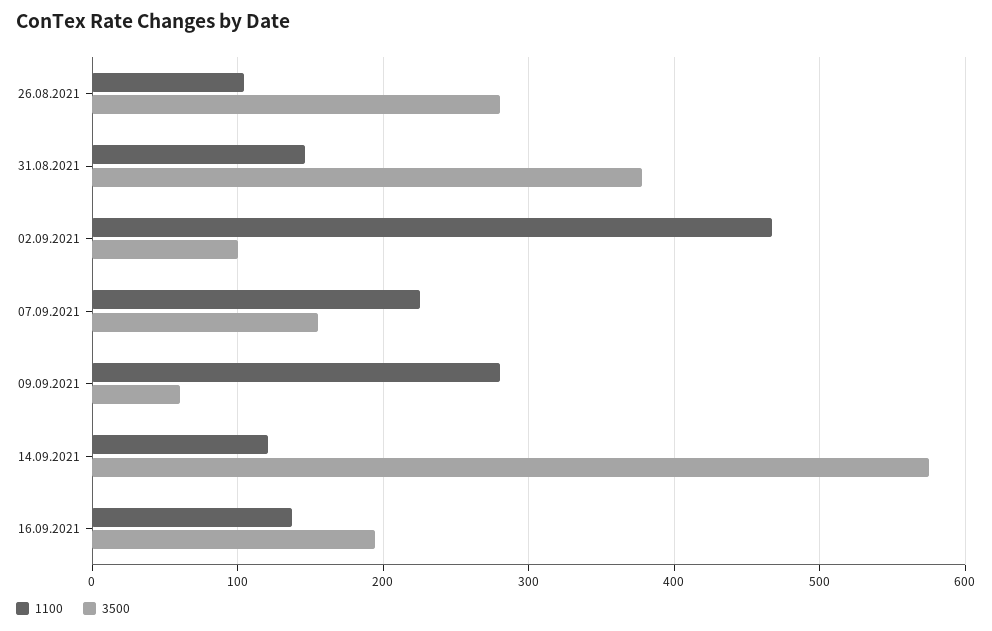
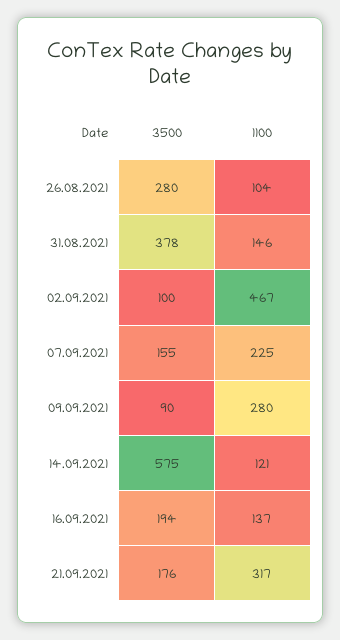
3500, 09.09.2021: 60 -> 90
3500, 21.09.2021: none -> 176
1100, 21.09.2021: none -> 317

